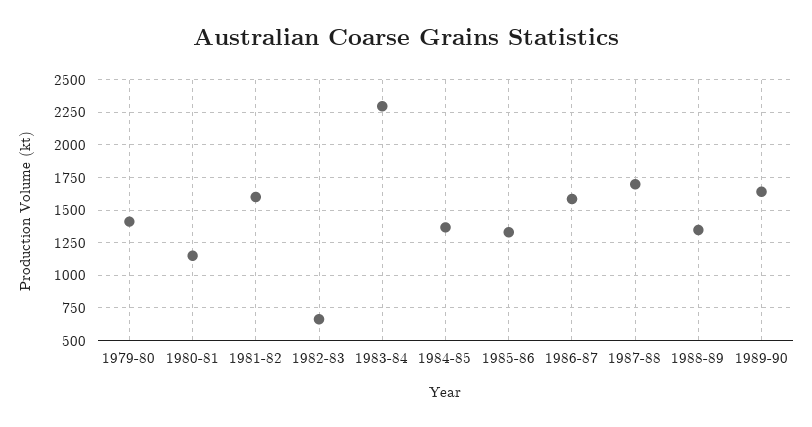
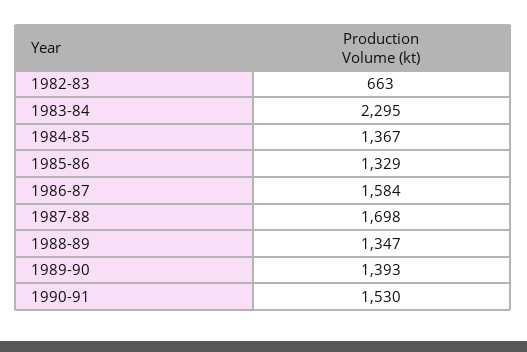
1979-80: 1400 -> none
1980-81: 1150 -> none
1981-82: 1600 -> none
1989-90: 1650 -> 1393
1990-91: none -> 1530

